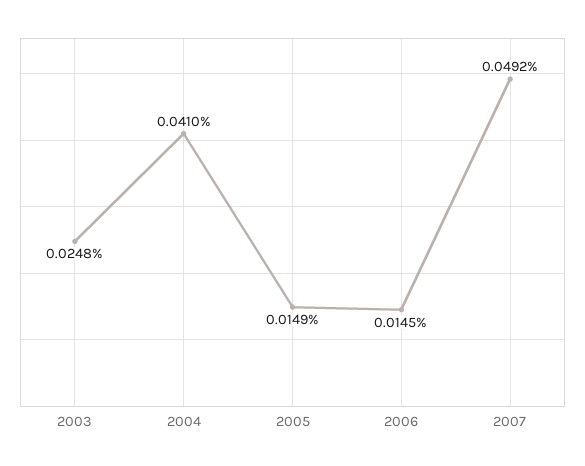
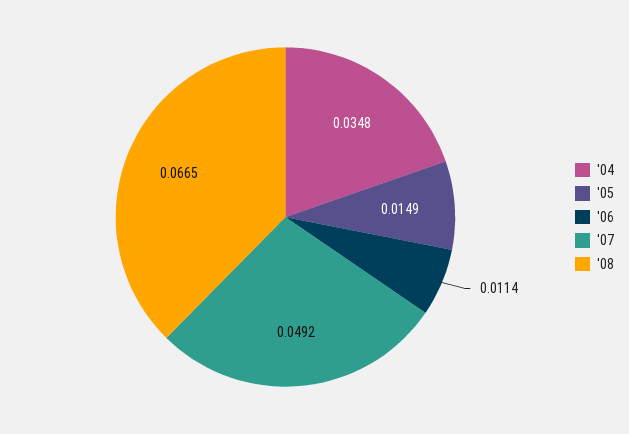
2003: 0.0248 -> none
2004: 0.041 -> 0.0348
2006: 0.0145 -> 0.0114
'08: none -> 0.0665

